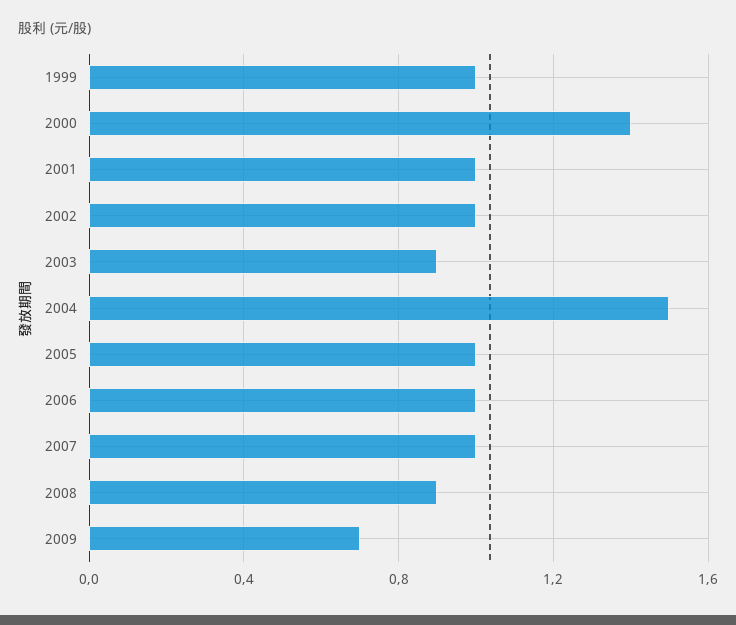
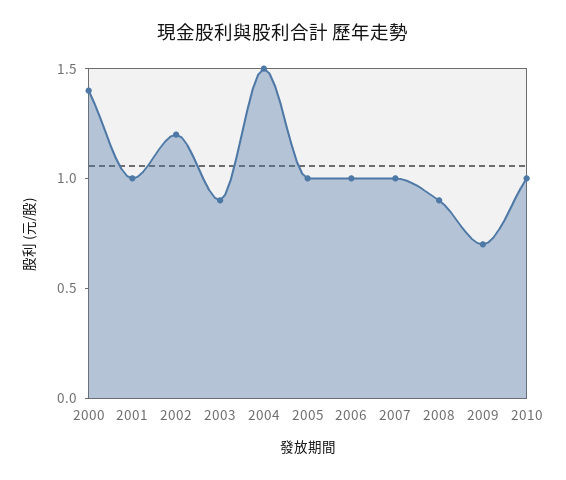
1999: 1 -> none
2002: 1 -> 1.2
2010: none -> 1

